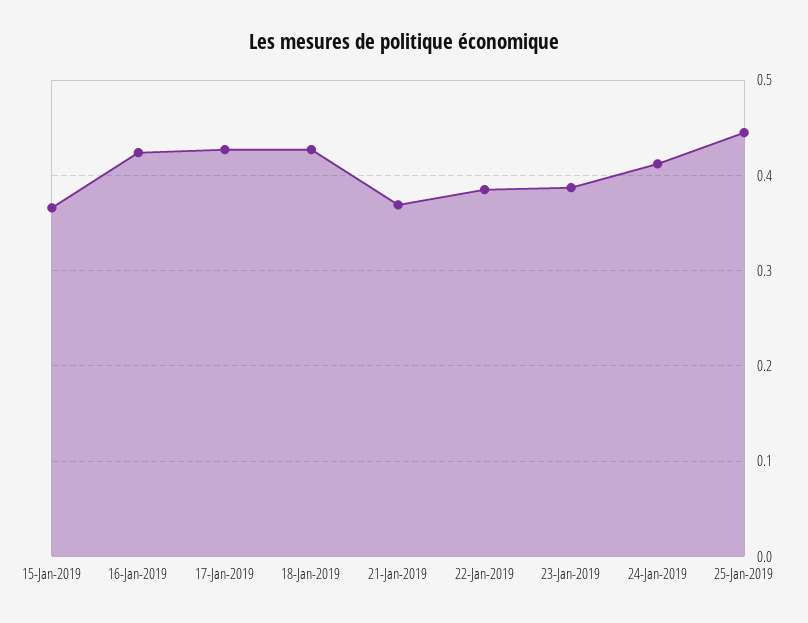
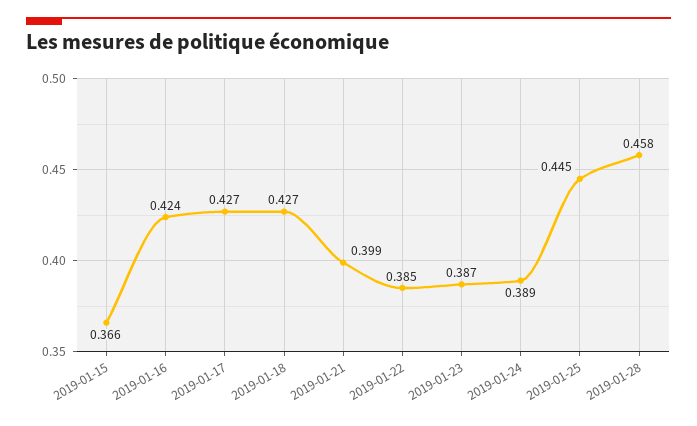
21-Jan-2019: 0.37 -> 0.399
24-Jan-2019: 0.41 -> 0.389
2019-01-28: none -> 0.458

